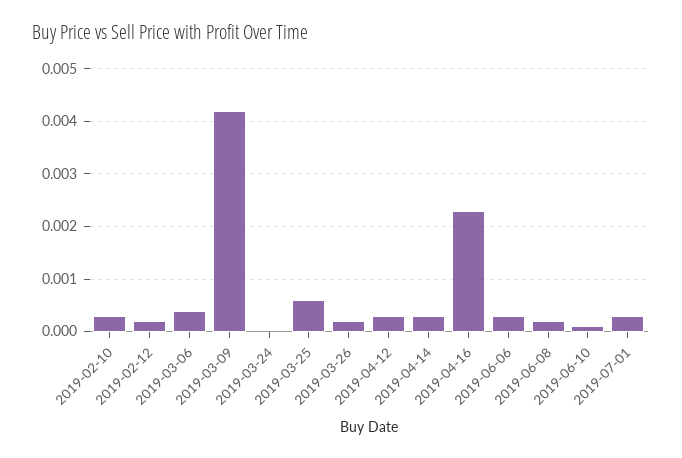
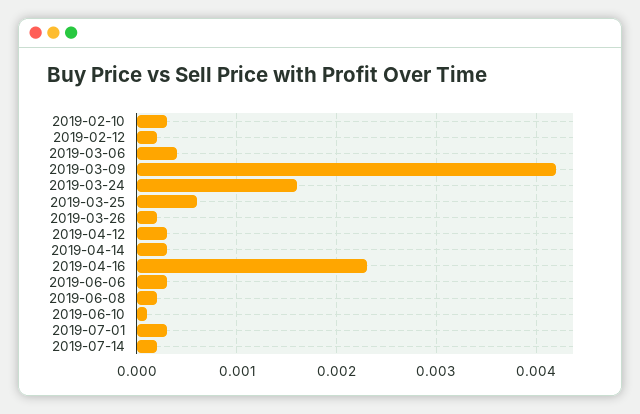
2019-03-24: 0 -> 0.0016
2019-07-14: none -> 0.0002

